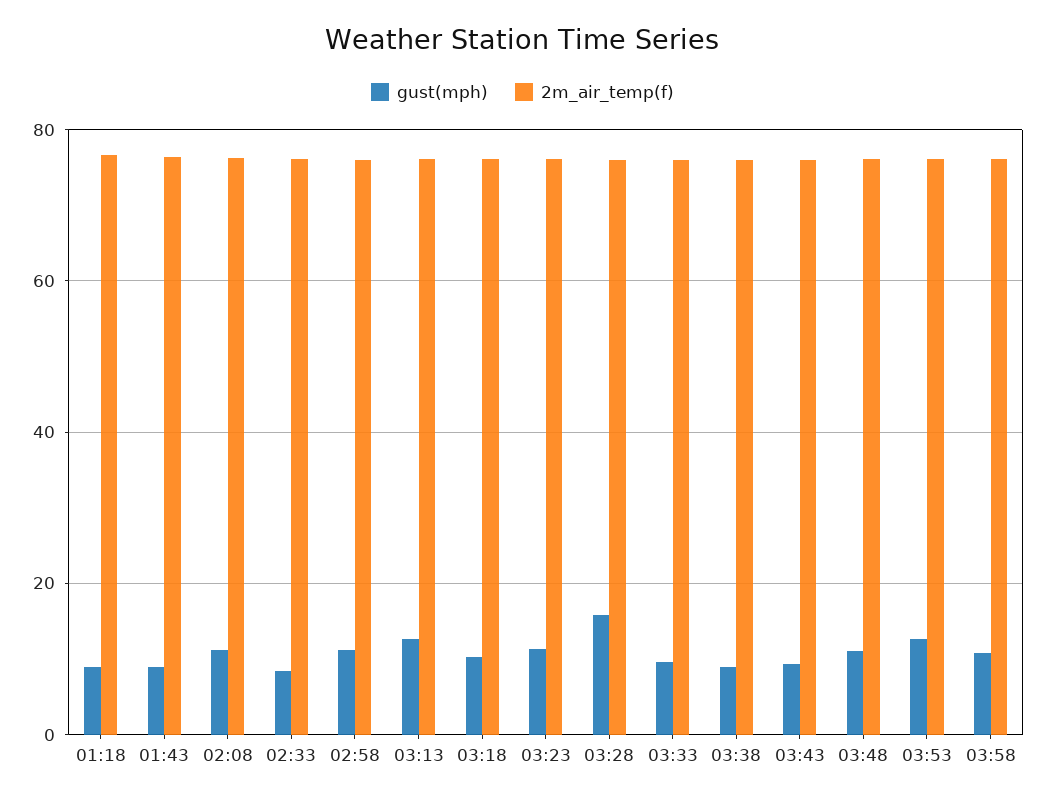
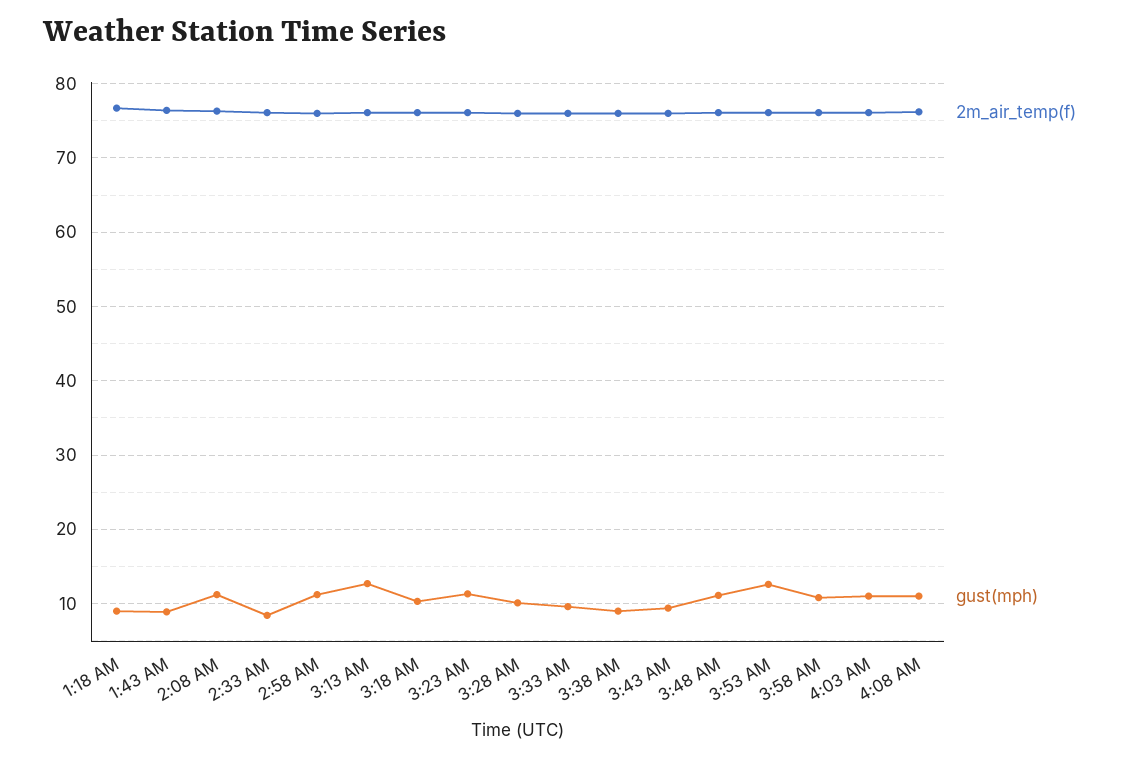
gust(mph), 03:28: 16 -> 10
2m_air_temp(f), 4:03 AM: none -> 76
gust(mph), 4:03 AM: none -> 11
2m_air_temp(f), 4:08 AM: none -> 76
gust(mph), 4:08 AM: none -> 11

